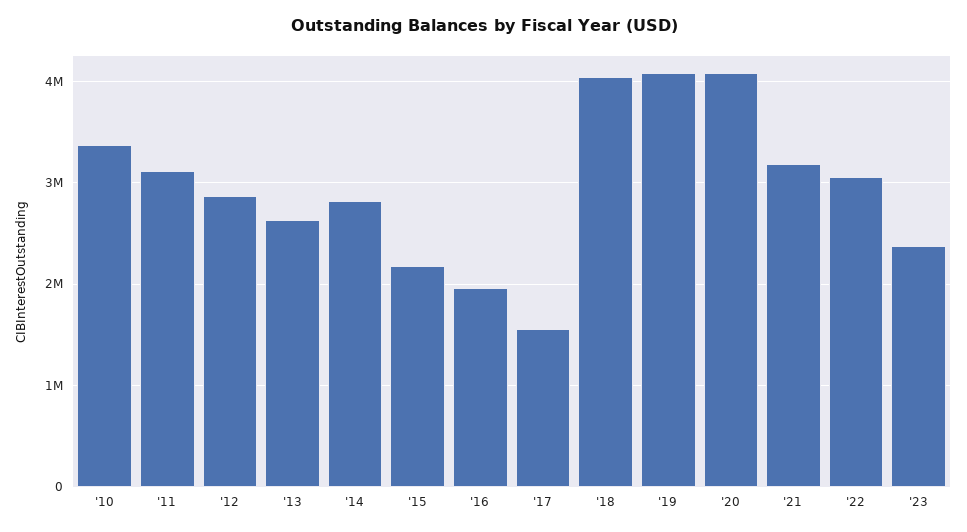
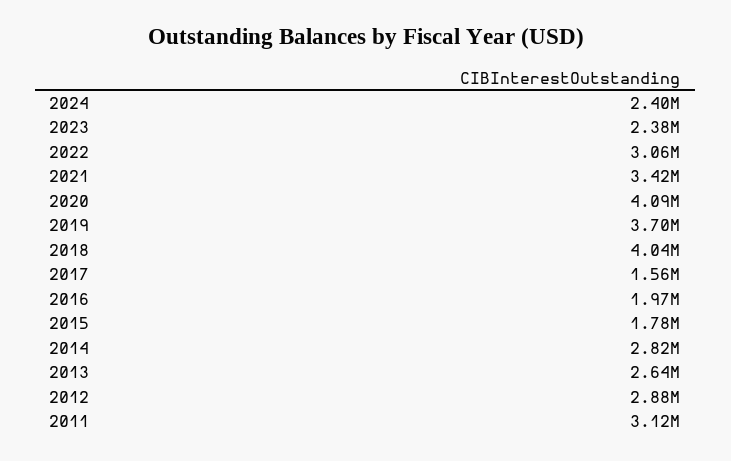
'10: 3400000 -> none
'15: 2200000 -> 1780000
'19: 4100000 -> 3700000
'21: 3200000 -> 3420000
2024: none -> 2400000

